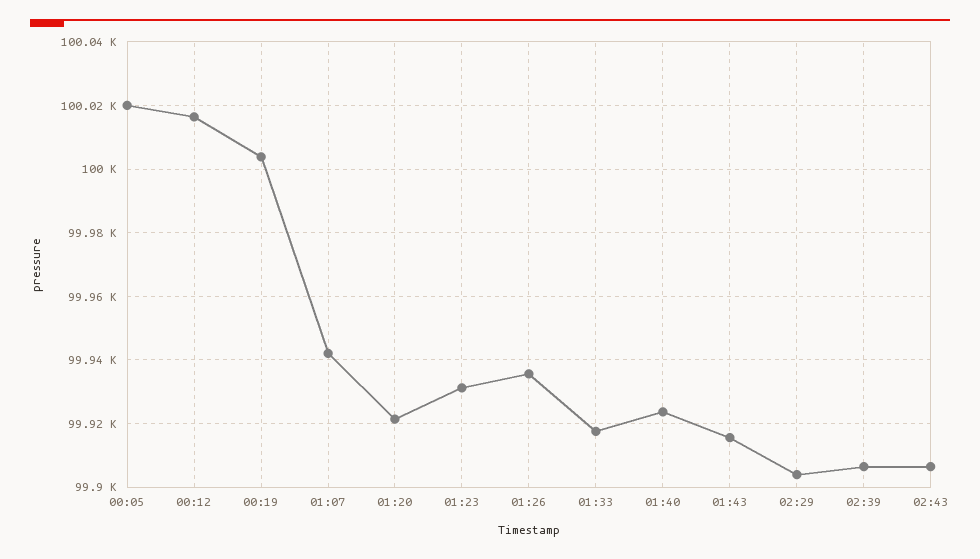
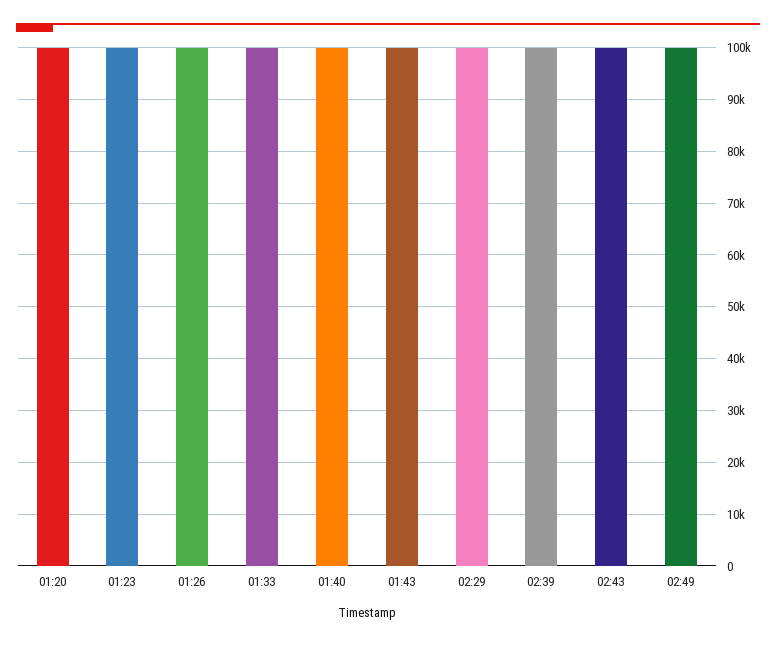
00:05: 100020 -> none
00:12: 100016 -> none
00:19: 100004 -> none
01:07: 99942 -> none
02:49: none -> 100000

